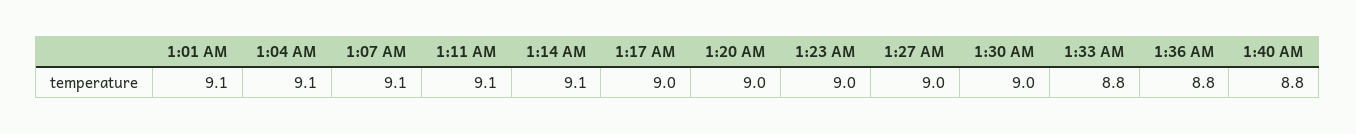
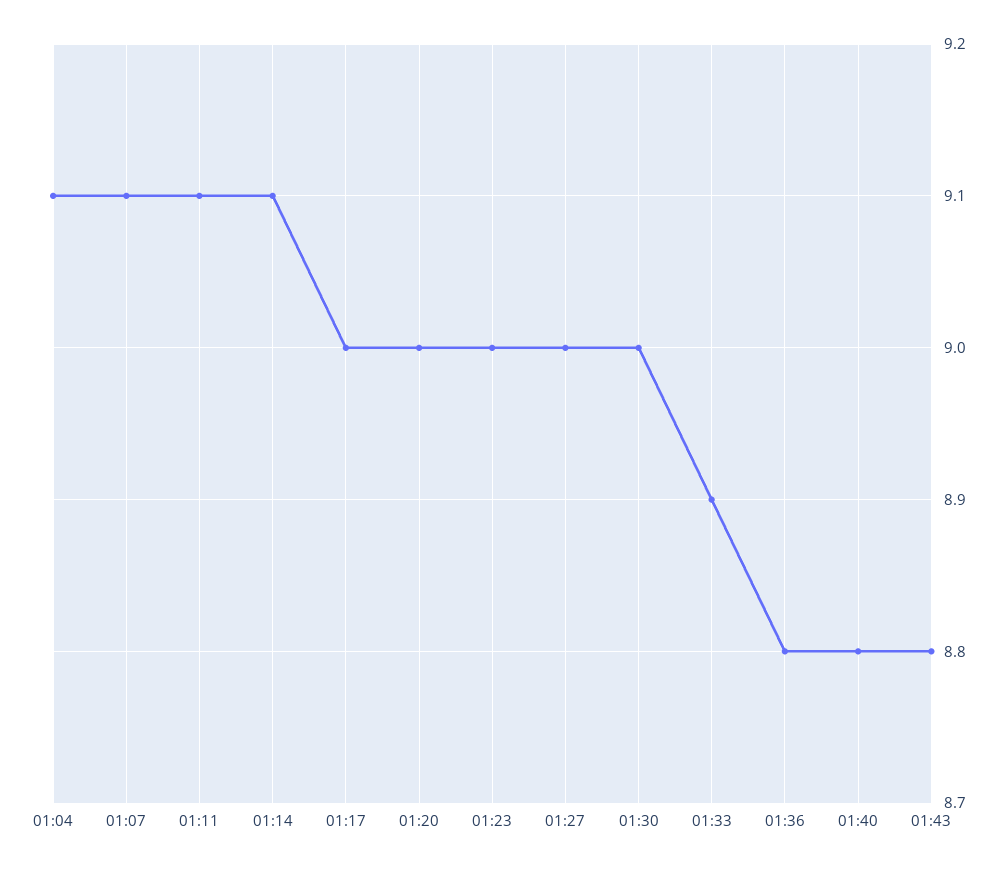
1:01 AM: 9.1 -> none
1:33 AM: 8.8 -> 8.9
01:43: none -> 8.8

